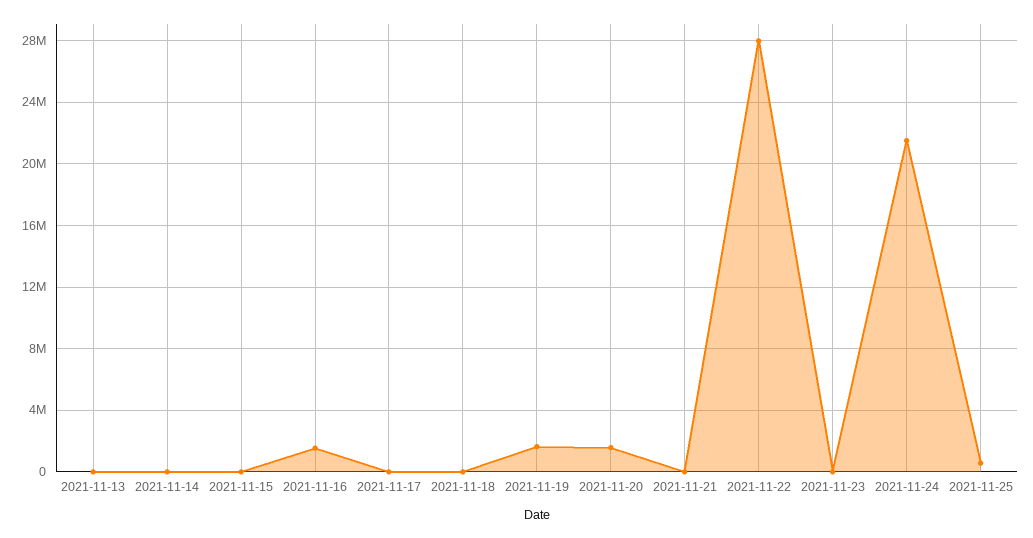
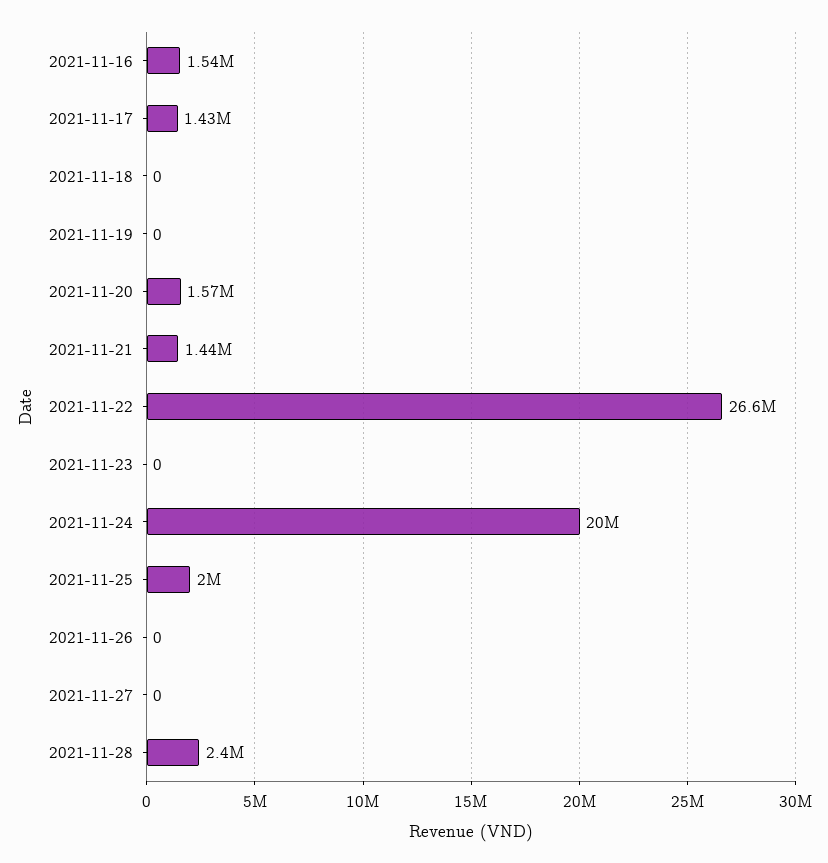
2021-11-13: 0 -> none
2021-11-14: 0 -> none
2021-11-15: 0 -> none
2021-11-17: 0 -> 1430000
2021-11-19: 1500000 -> 0
2021-11-21: 0 -> 1440000
2021-11-22: 28000000 -> 26600000
2021-11-24: 21500000 -> 20000000
2021-11-25: 500000 -> 2000000
2021-11-26: none -> 0
2021-11-27: none -> 0
2021-11-28: none -> 2400000

